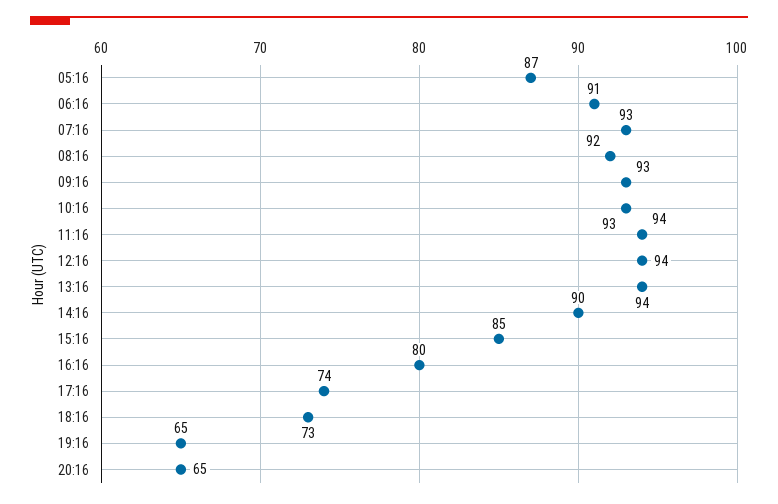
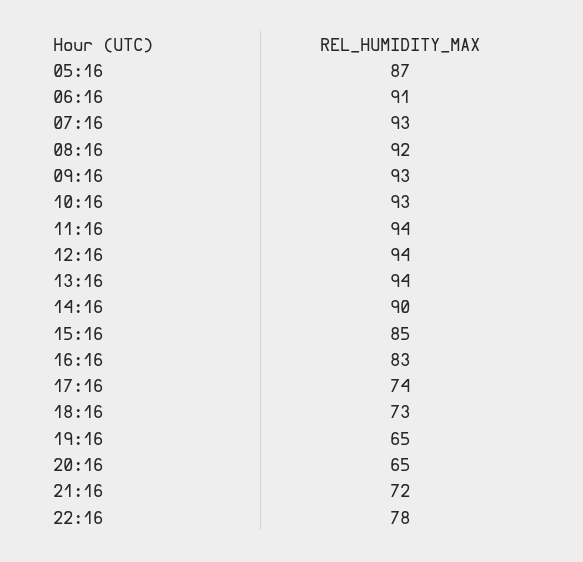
16:16: 80 -> 83
21:16: none -> 72
22:16: none -> 78

